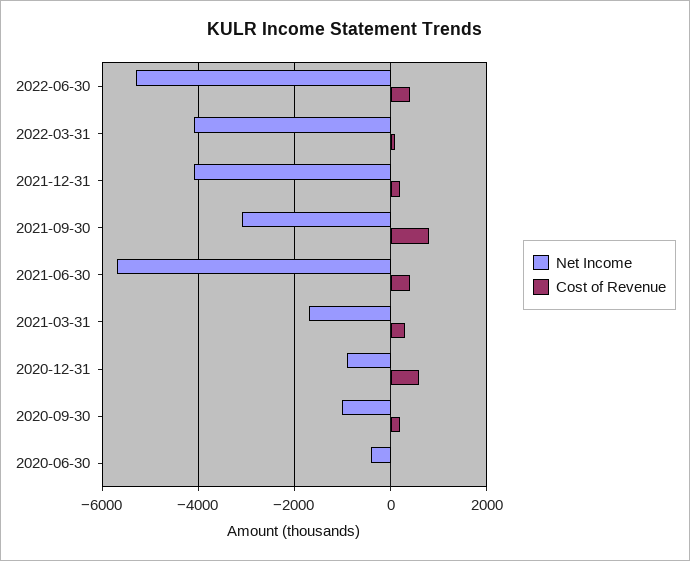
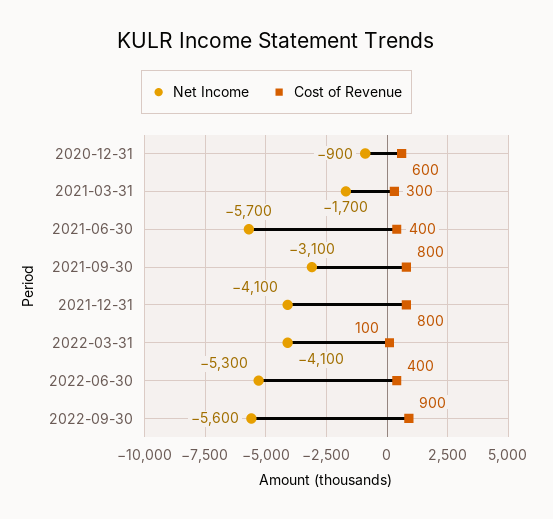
Cost of Revenue, 2021-12-31: 200 -> 800
Net Income, 2020-09-30: -1000 -> none
Cost of Revenue, 2020-09-30: 200 -> none
Net Income, 2020-06-30: -400 -> none
Cost of Revenue, 2020-06-30: 0 -> none
Net Income, 2022-09-30: none -> -5600
Cost of Revenue, 2022-09-30: none -> 900

